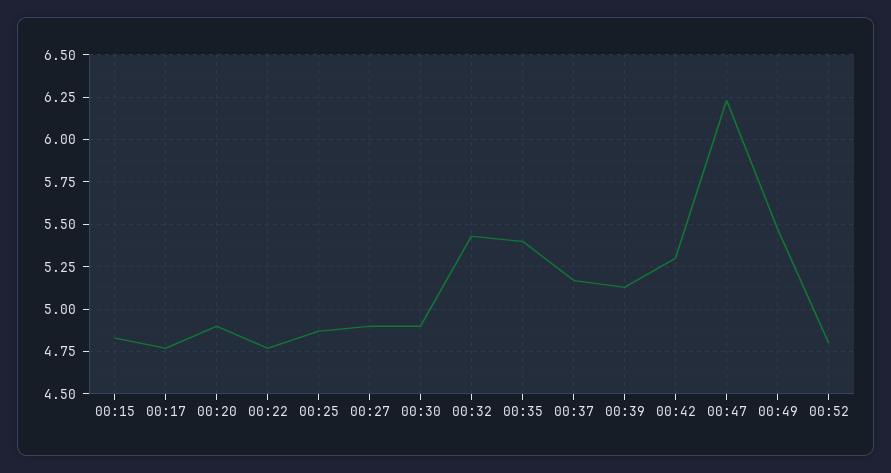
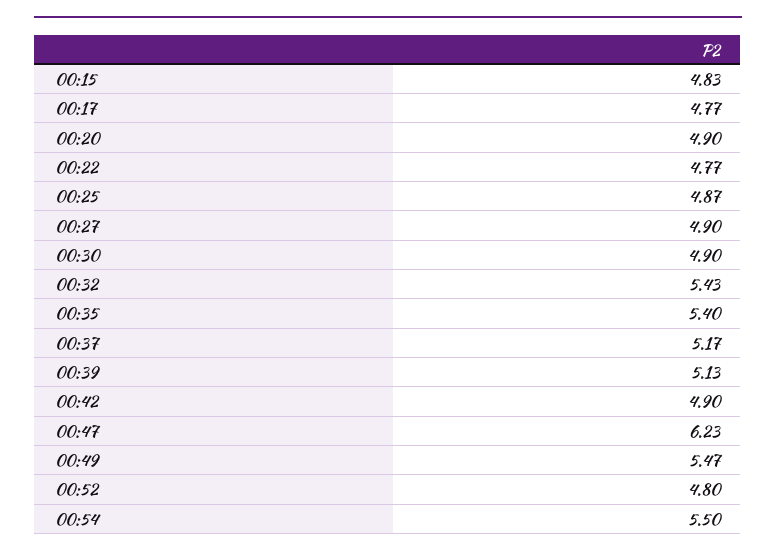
00:42: 5.3 -> 4.9
00:54: none -> 5.5

